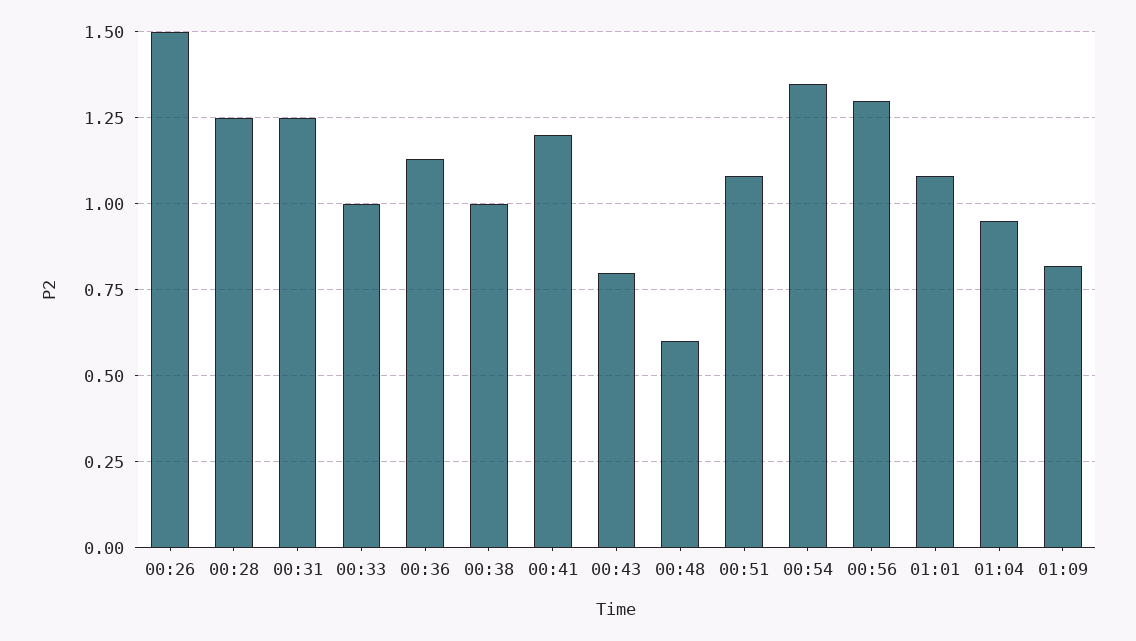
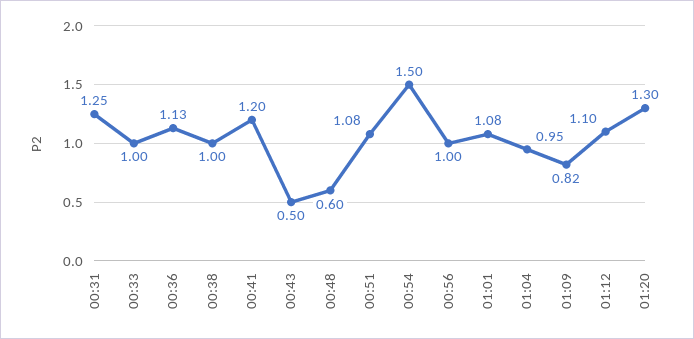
00:26: 1.5 -> none
00:28: 1.25 -> none
00:43: 0.8 -> 0.5
00:54: 1.35 -> 1.5
00:56: 1.3 -> 1
01:12: none -> 1.1
01:20: none -> 1.3

